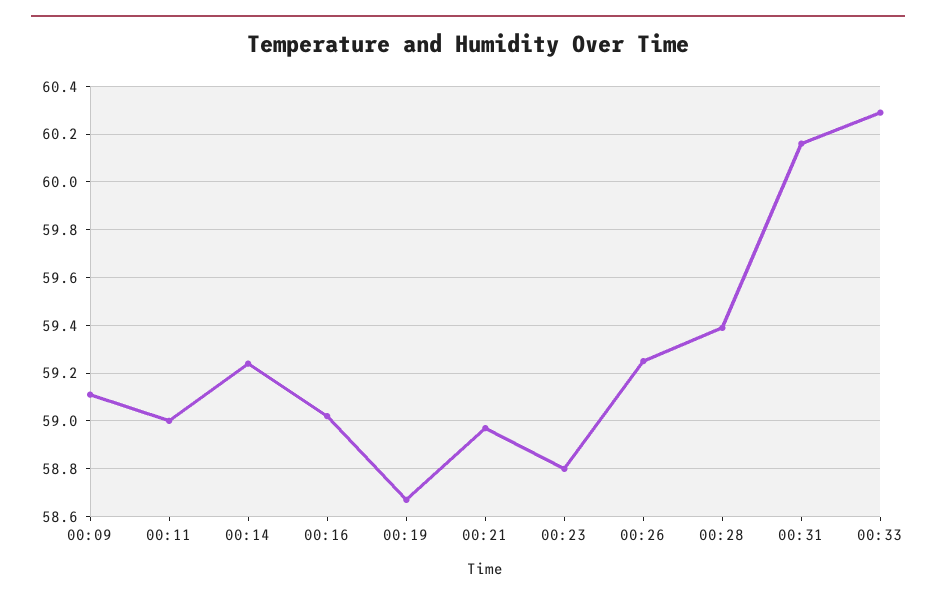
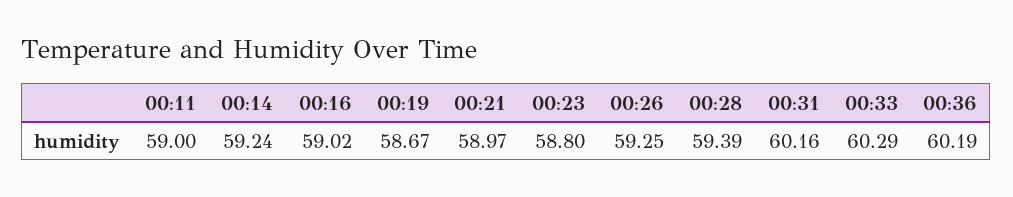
00:09: 59.1 -> none
00:36: none -> 60.19

